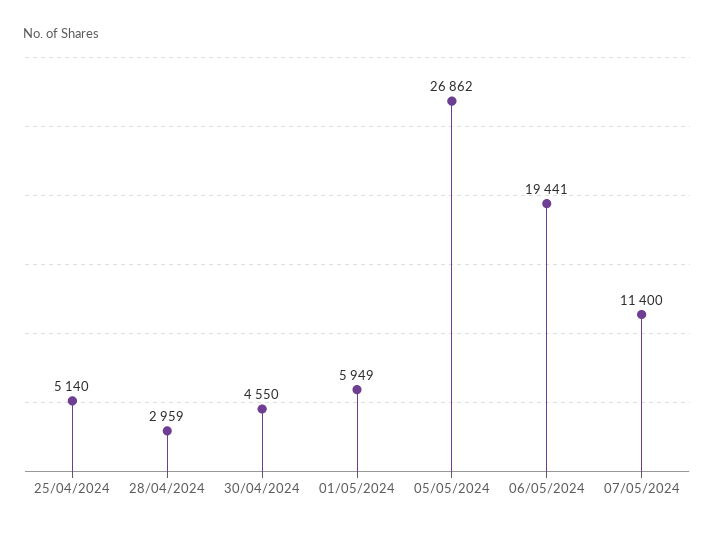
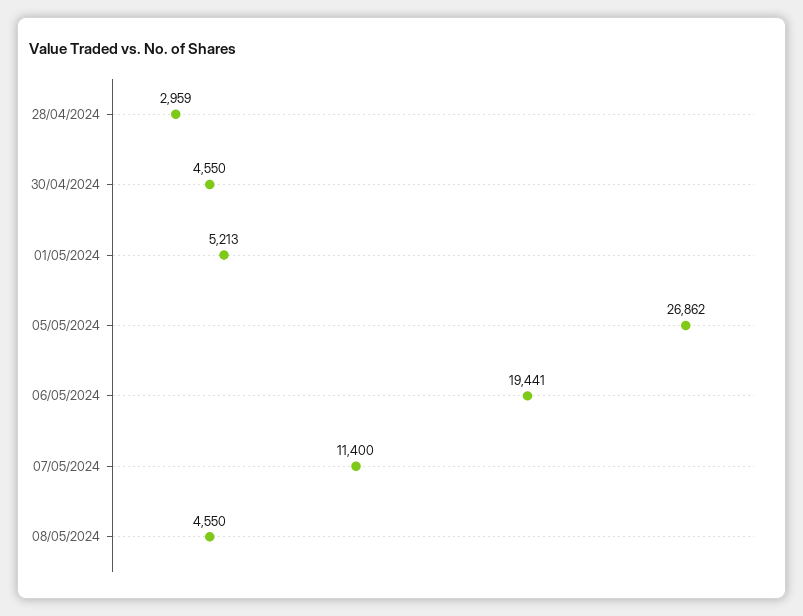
25/04/2024: 5140 -> none
01/05/2024: 5949 -> 5213
08/05/2024: none -> 4550

